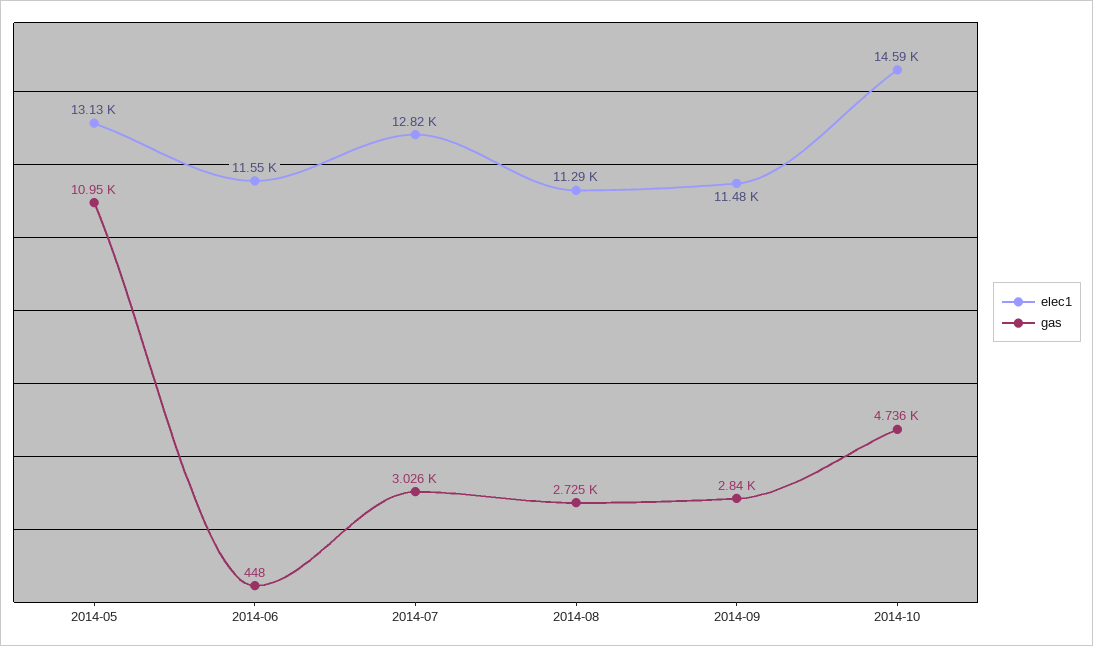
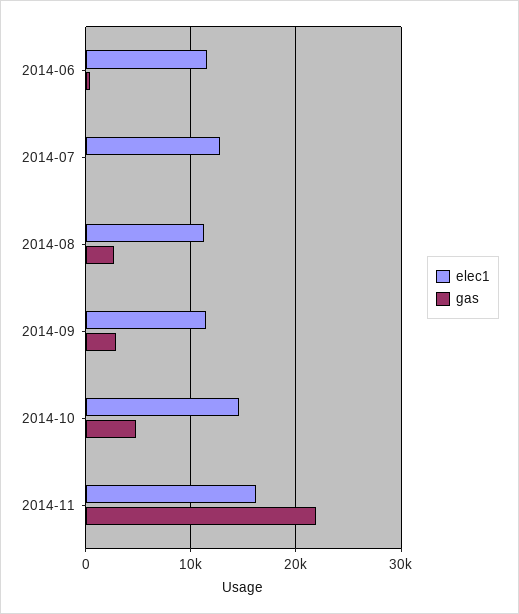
elec1, 2014-05: 13130 -> none
gas, 2014-05: 10950 -> none
gas, 2014-07: 3026 -> 0
elec1, 2014-11: none -> 16000
gas, 2014-11: none -> 22000

